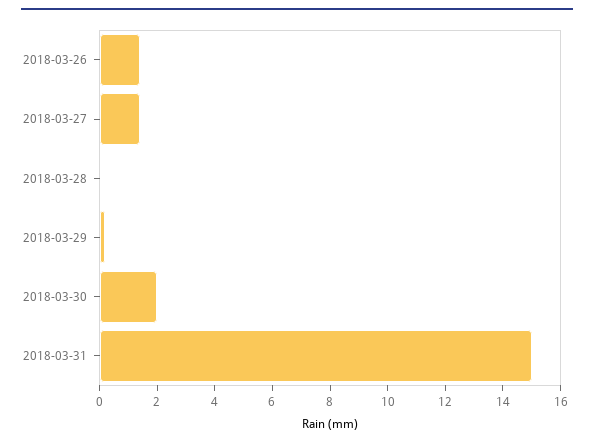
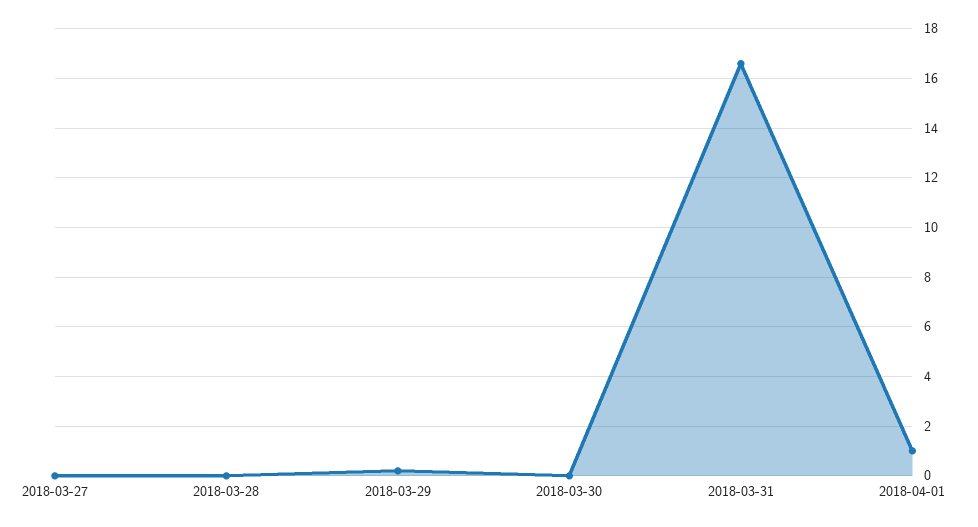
2018-03-26: 1.5 -> none
2018-03-27: 1.5 -> 0
2018-03-30: 2 -> 0
2018-03-31: 15 -> 16.5
2018-04-01: none -> 1

